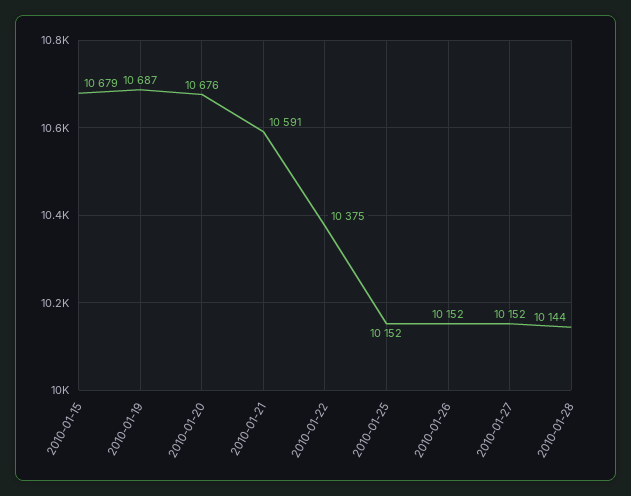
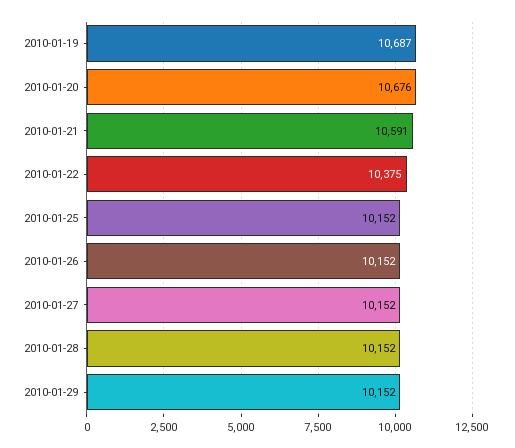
2010-01-15: 10679 -> none
2010-01-28: 10144 -> 10152
2010-01-29: none -> 10152

